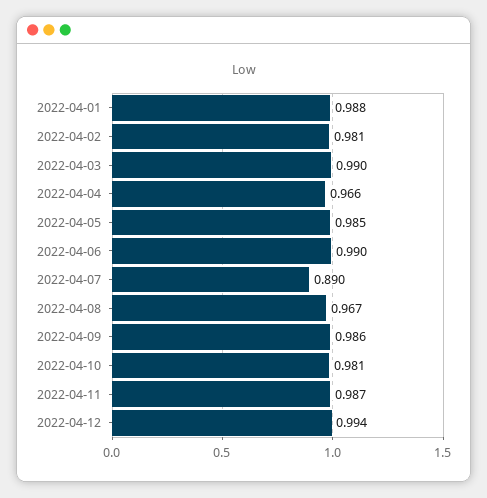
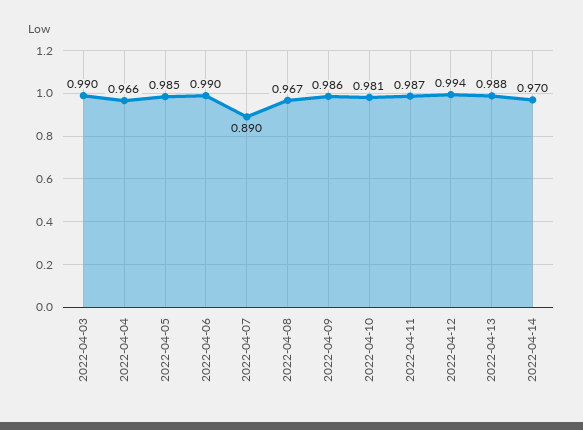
2022-04-01: 0.988 -> none
2022-04-02: 0.981 -> none
2022-04-13: none -> 0.988
2022-04-14: none -> 0.97

